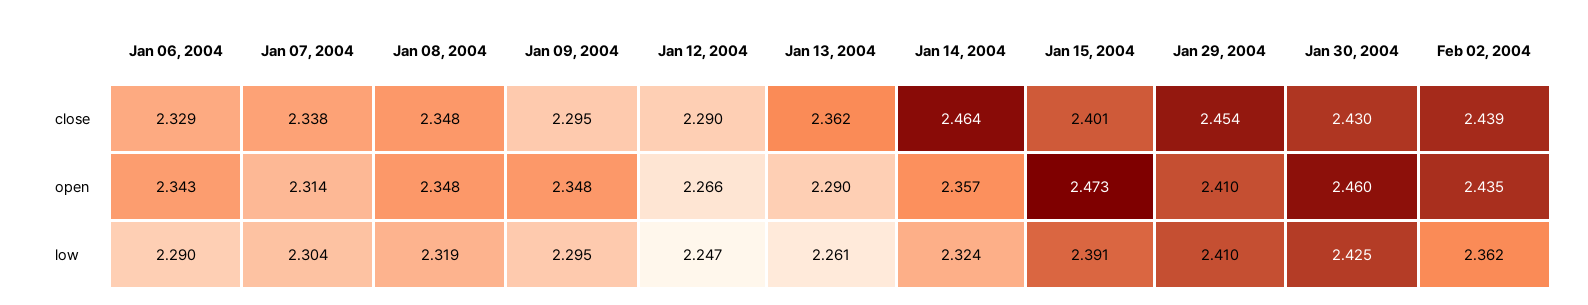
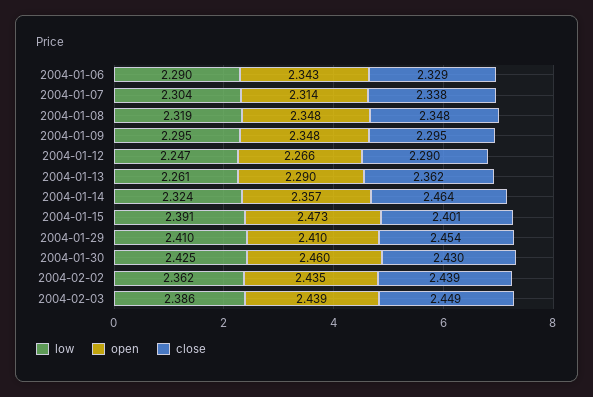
low, 2004-02-03: none -> 2.386
open, 2004-02-03: none -> 2.439
close, 2004-02-03: none -> 2.449

